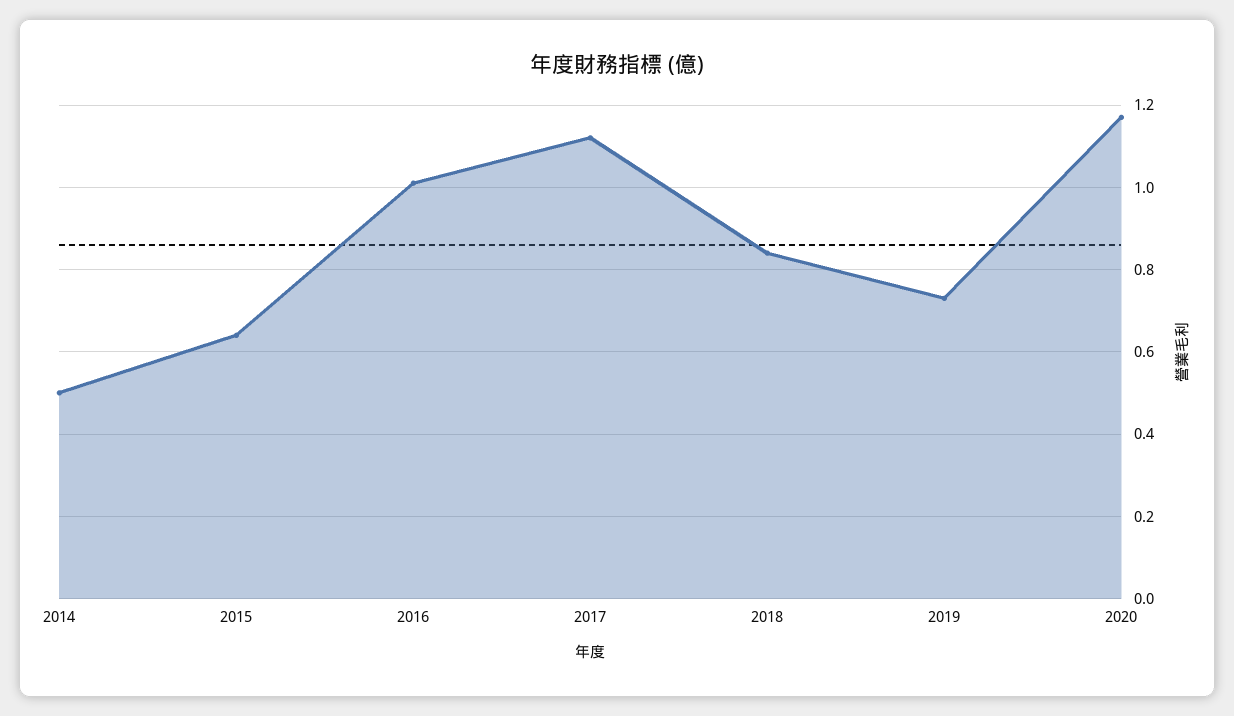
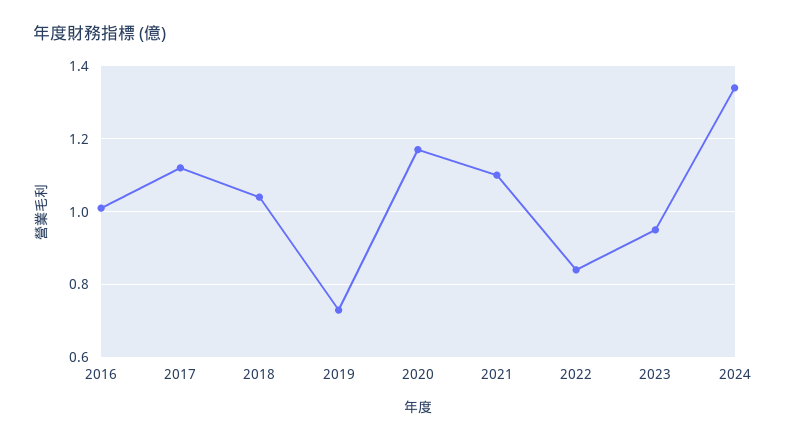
2014: 0.5 -> none
2015: 0.65 -> none
2018: 0.85 -> 1.05
2021: none -> 1.1
2022: none -> 0.85
2023: none -> 0.95
2024: none -> 1.35

